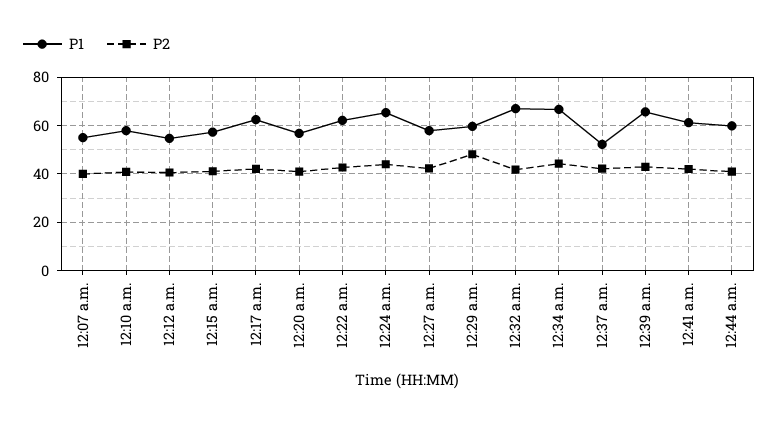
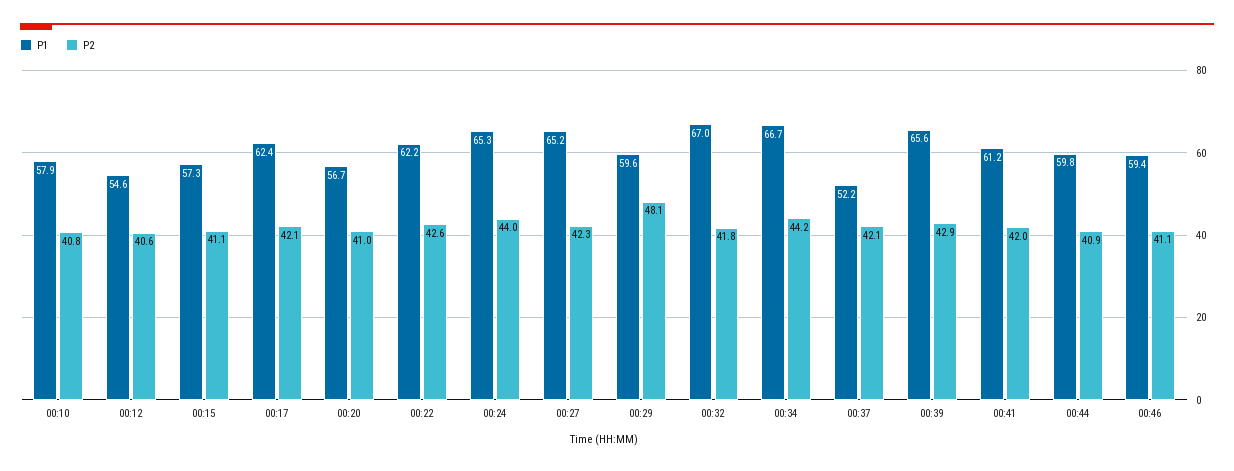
P1, 12:07 a.m.: 55 -> none
P2, 12:07 a.m.: 40 -> none
P1, 12:27 a.m.: 57.5 -> 65.2
P1, 00:46: none -> 59.4
P2, 00:46: none -> 41.1

